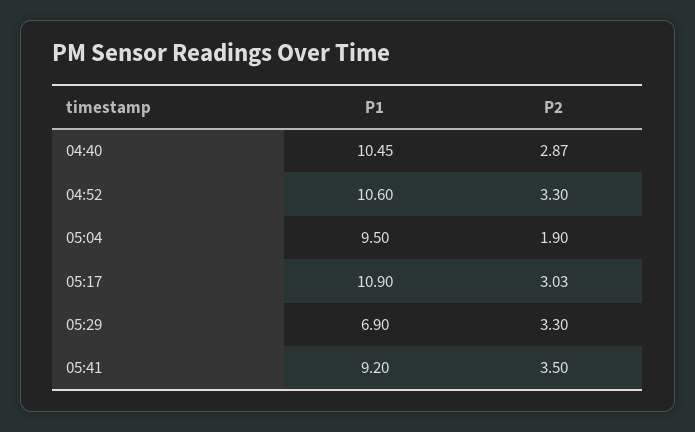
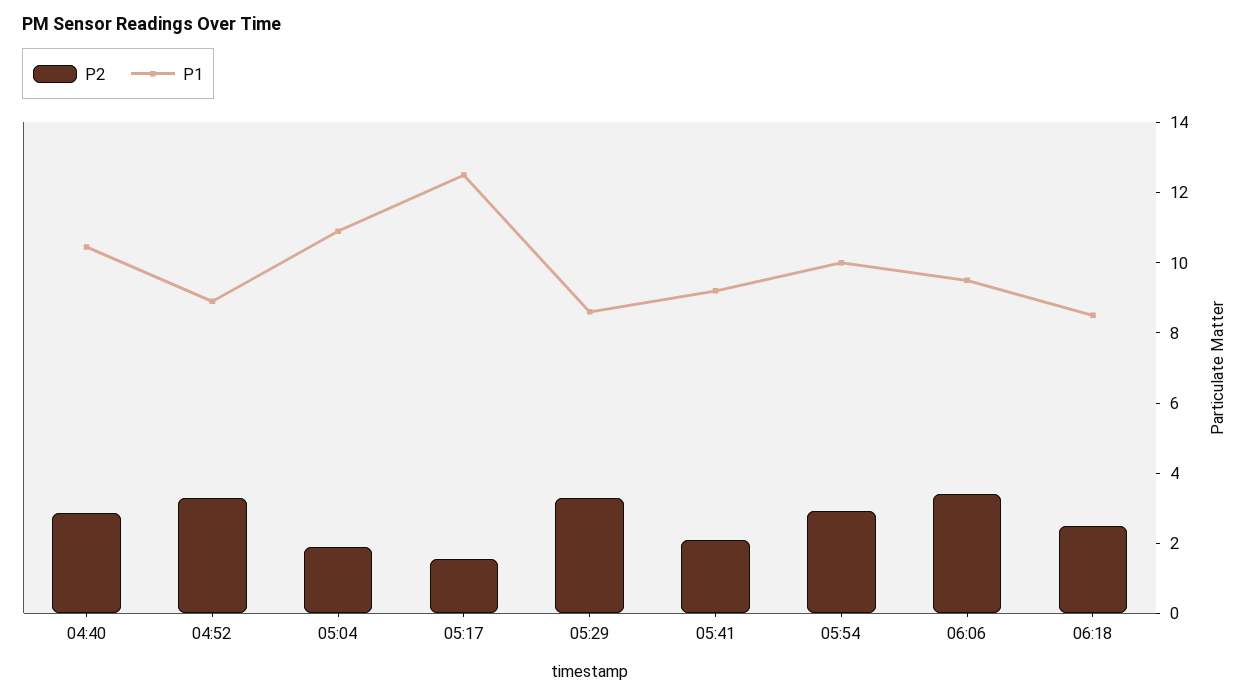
P1, 04:52: 10.6 -> 9
P1, 05:04: 9.5 -> 11
P1, 05:17: 10.9 -> 12.5
P2, 05:17: 3.03 -> 1.5
P1, 05:29: 6.9 -> 8.5
P2, 05:41: 3.5 -> 2
P2, 05:54: none -> 3
P1, 05:54: none -> 10
P2, 06:06: none -> 3.5
P1, 06:06: none -> 9.5
P2, 06:18: none -> 2.5
P1, 06:18: none -> 8.5

